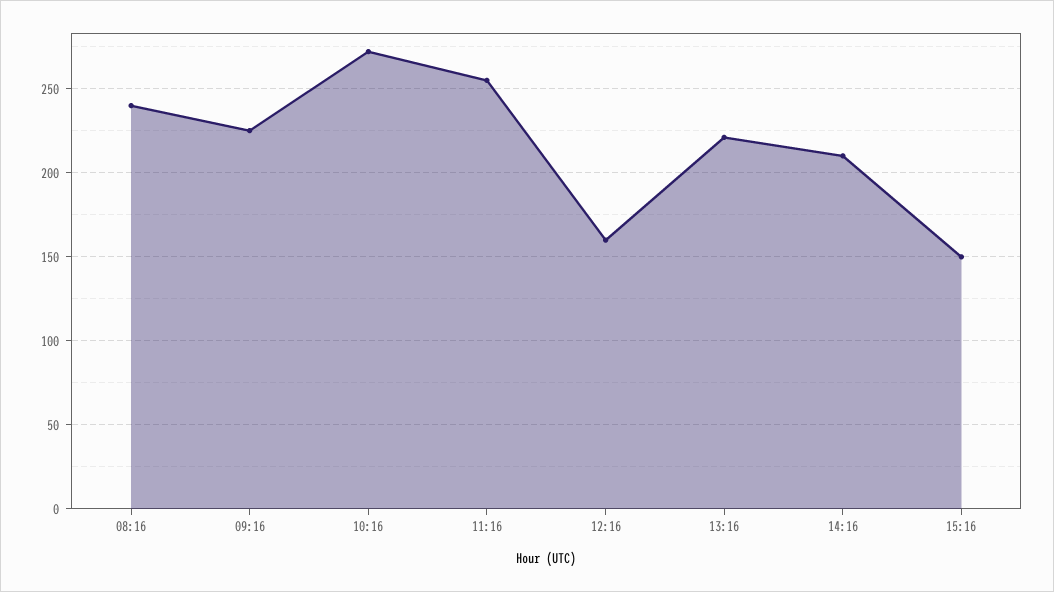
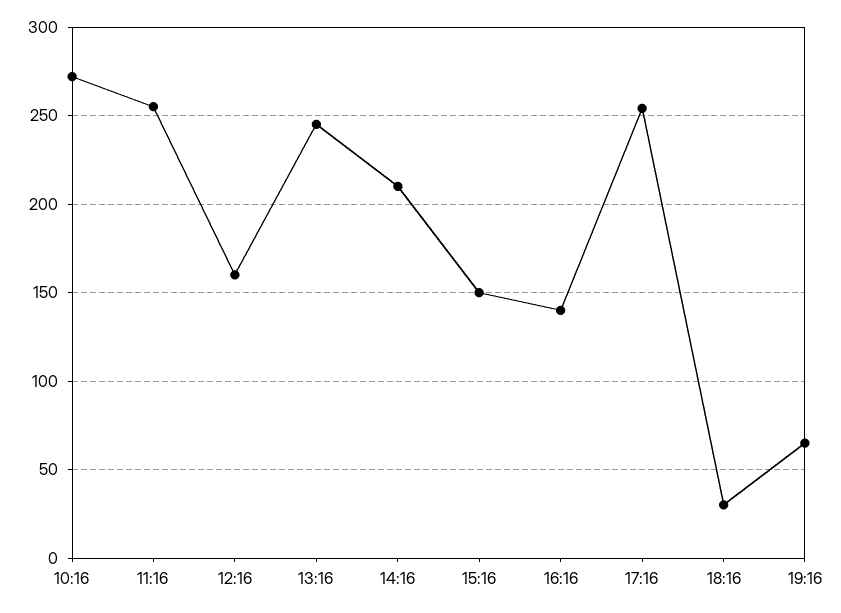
08:16: 240 -> none
09:16: 225 -> none
13:16: 220 -> 245
16:16: none -> 140
17:16: none -> 255
18:16: none -> 30
19:16: none -> 65

